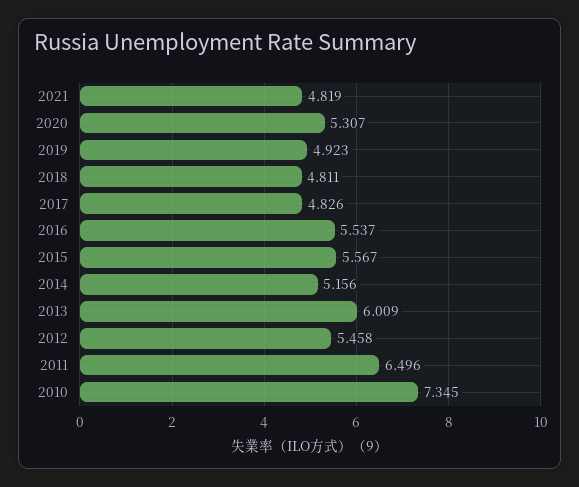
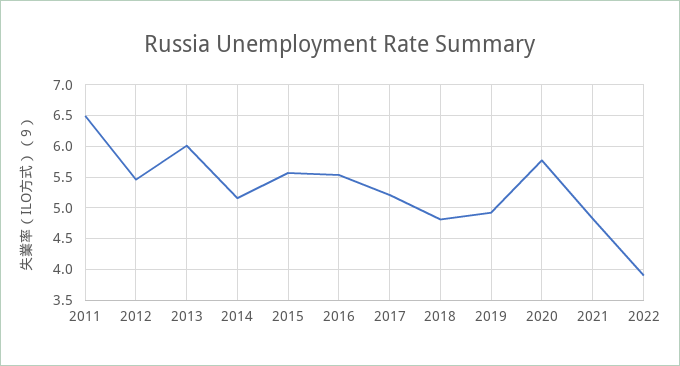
2020: 5.307 -> 5.8
2017: 4.826 -> 5.2
2010: 7.345 -> none
2022: none -> 3.9

